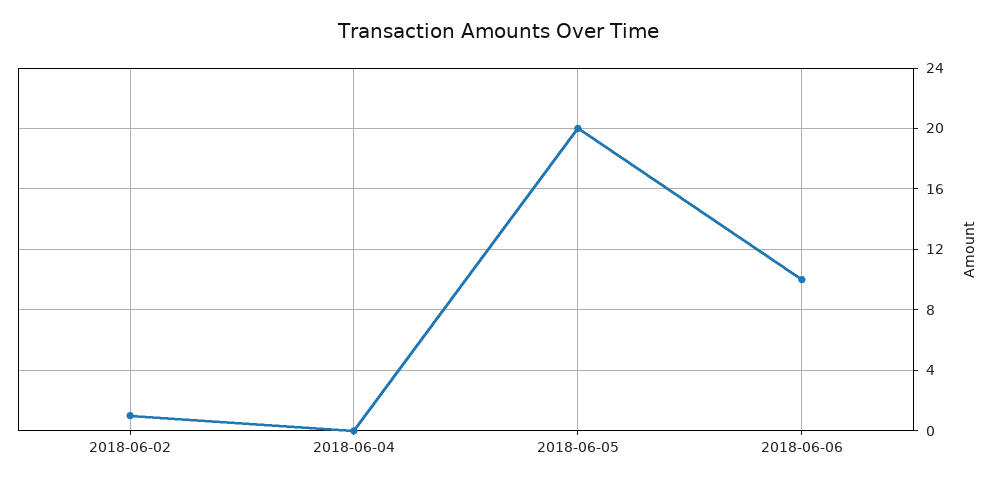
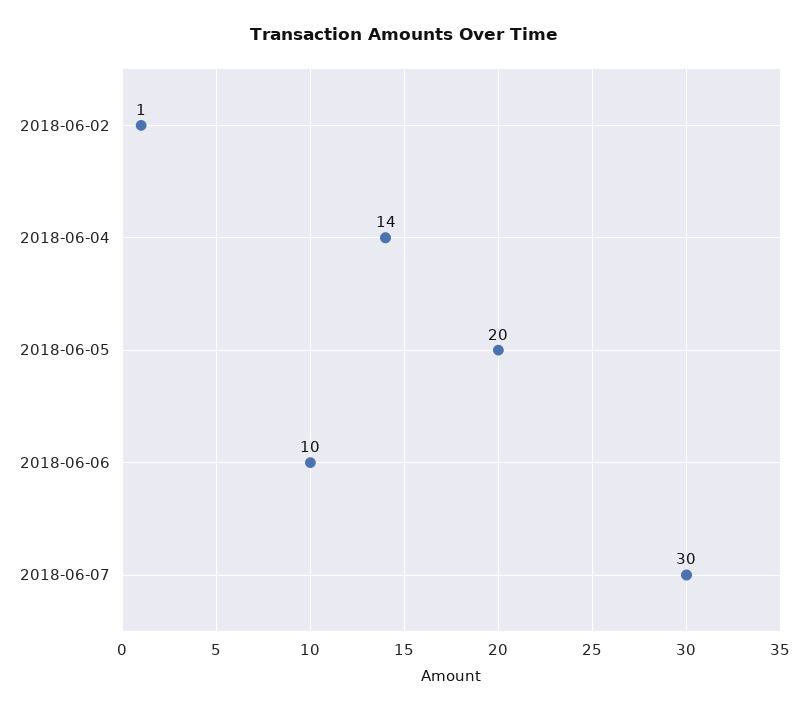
2018-06-04: 0 -> 14
2018-06-07: none -> 30

